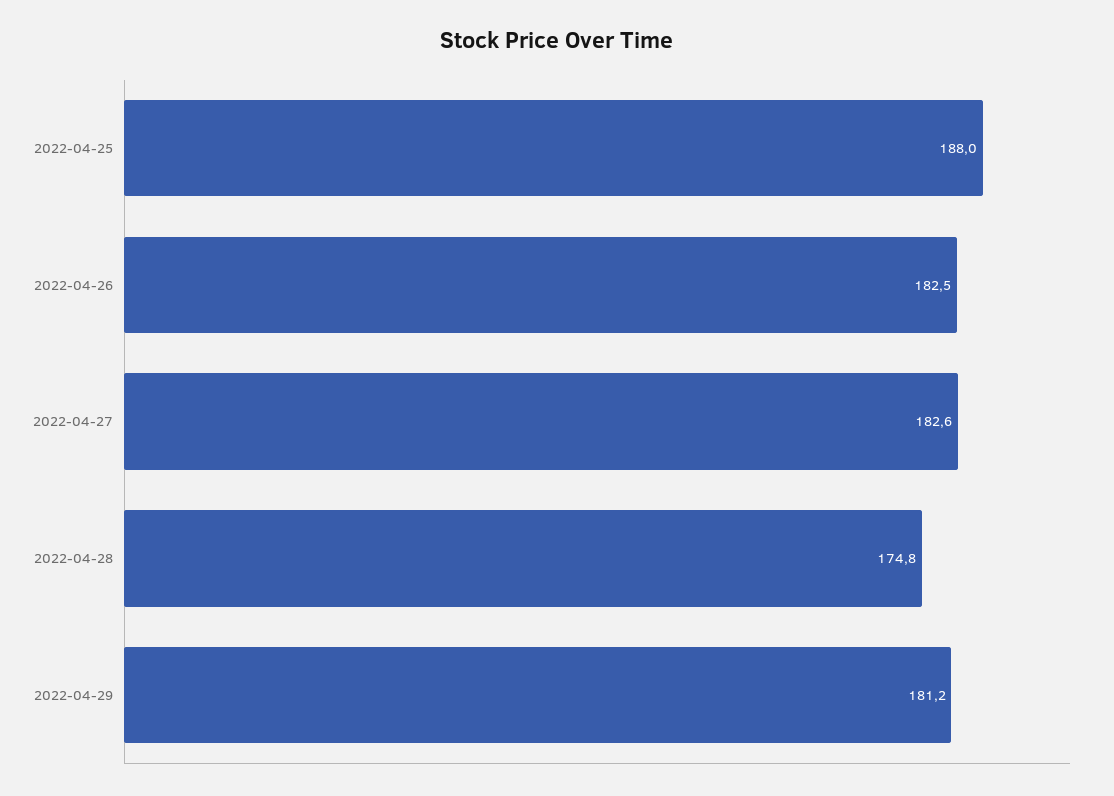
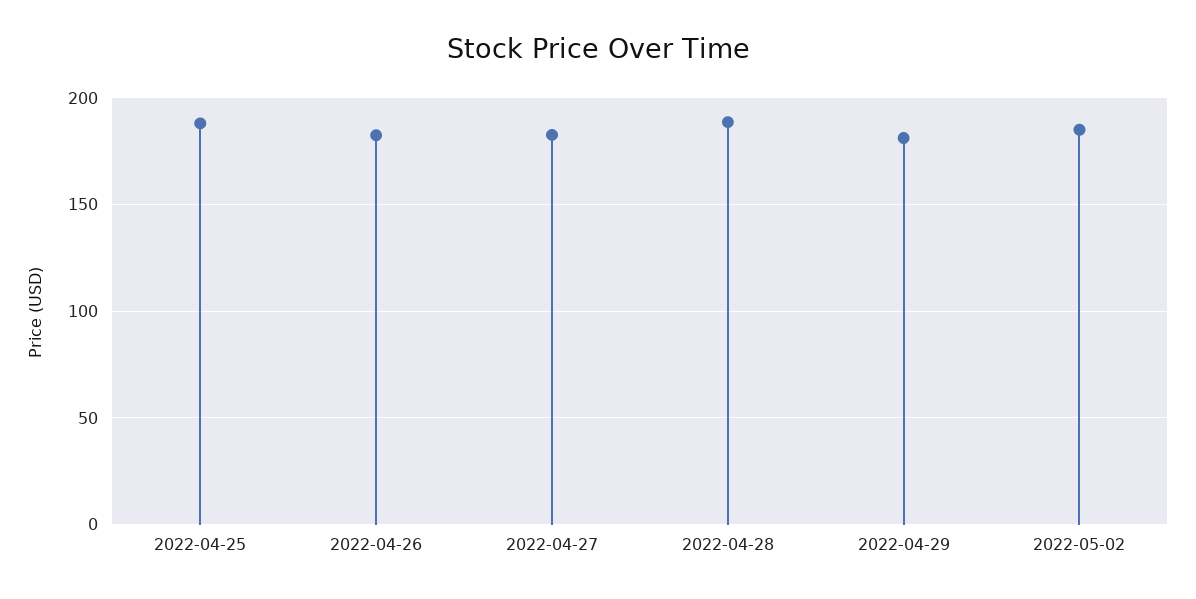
2022-04-28: 174.8 -> 190
2022-05-02: none -> 185

